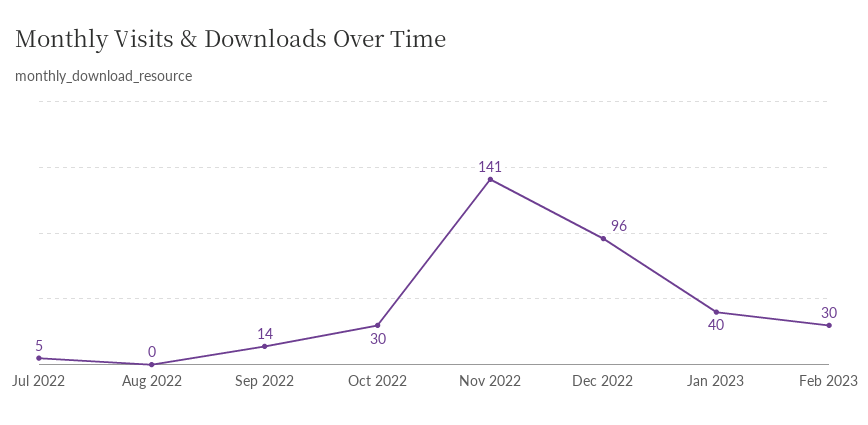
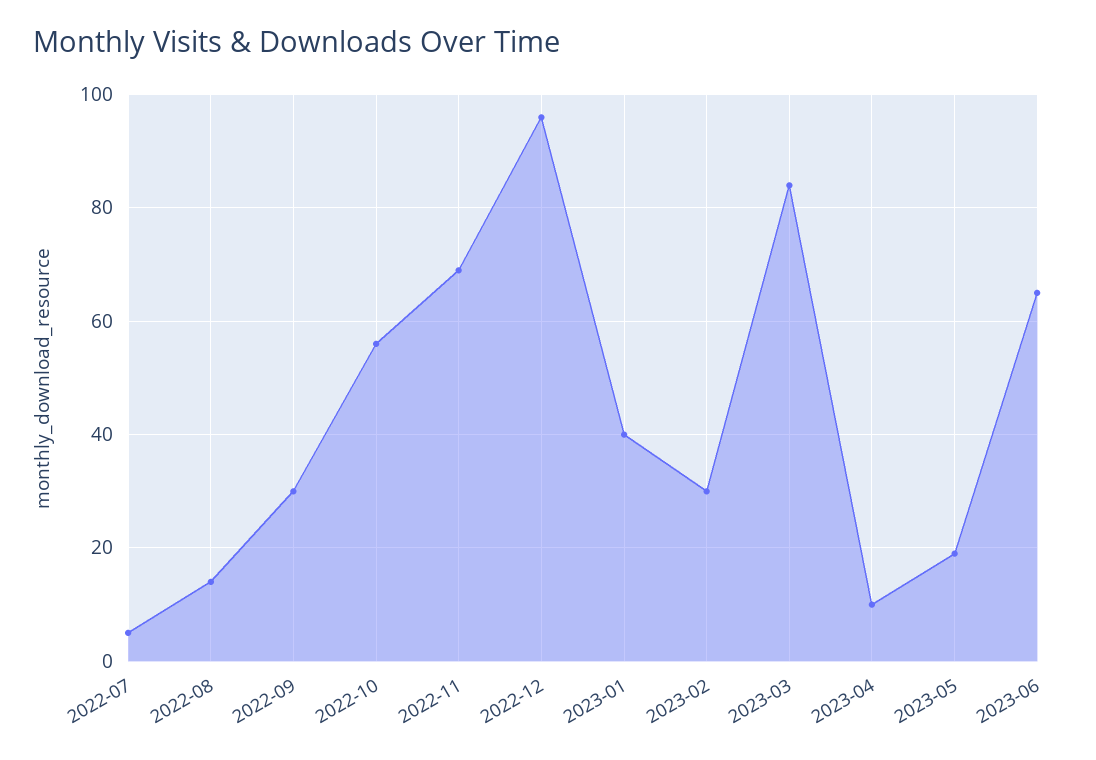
Aug 2022: 0 -> 15
Sep 2022: 14 -> 30
Oct 2022: 30 -> 55
Nov 2022: 141 -> 70
2023-03: none -> 85
2023-04: none -> 10
2023-05: none -> 20
2023-06: none -> 65

